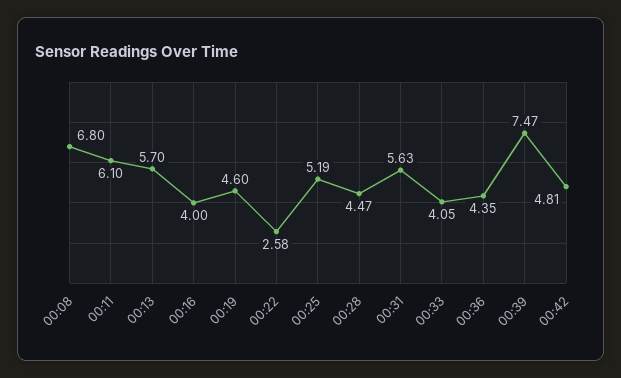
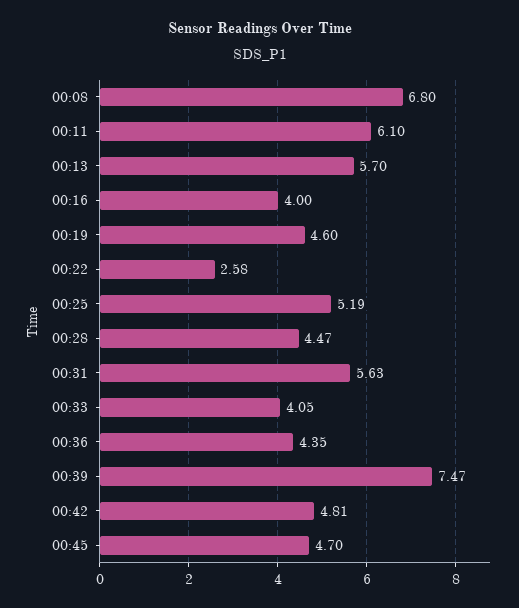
00:45: none -> 4.7

